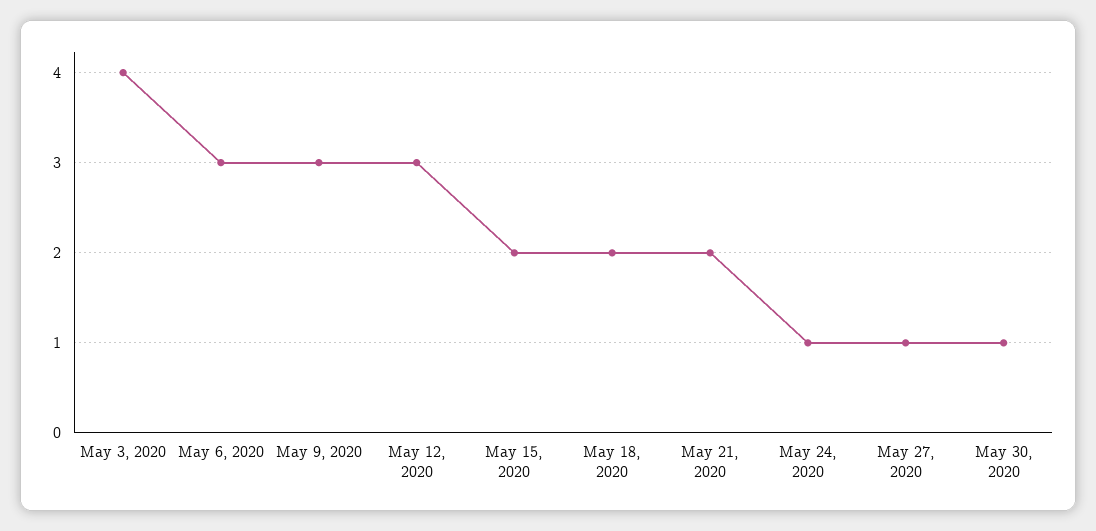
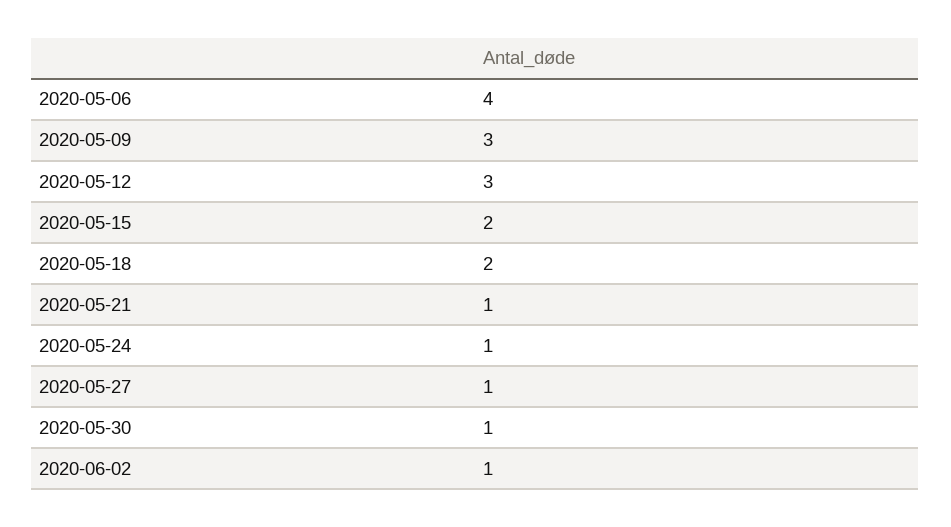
May 3, 2020: 4 -> none
May 6, 2020: 3 -> 4
May 21, 2020: 2 -> 1
2020-06-02: none -> 1

